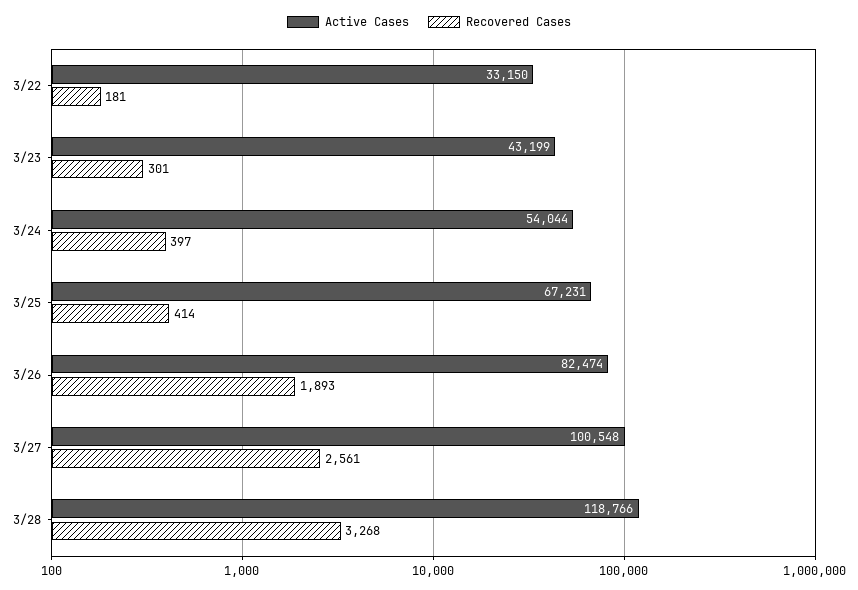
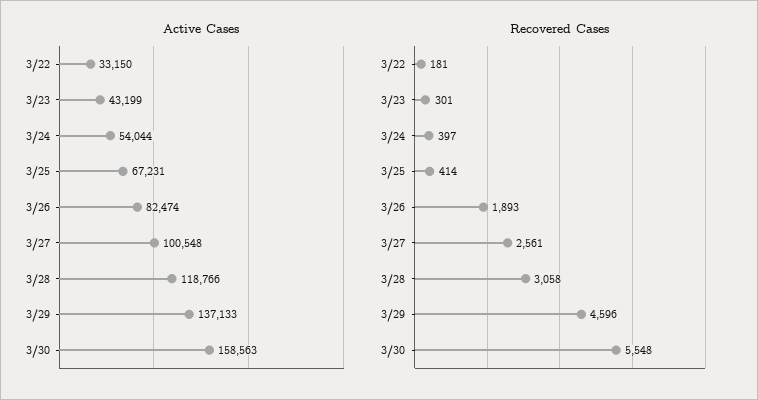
Recovered Cases, 3/28: 3268 -> 3058
Active Cases, 3/29: none -> 137133
Active Cases, 3/30: none -> 158563
Recovered Cases, 3/29: none -> 4596
Recovered Cases, 3/30: none -> 5548

